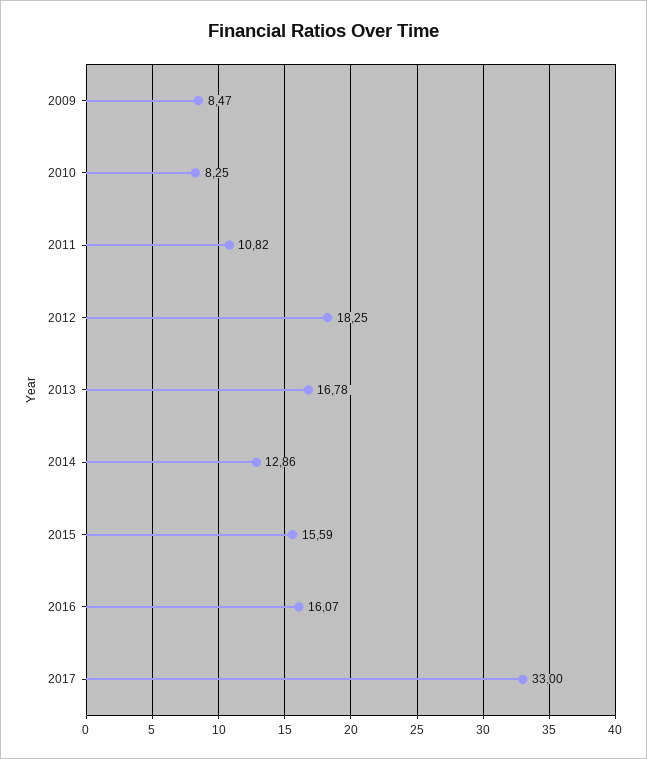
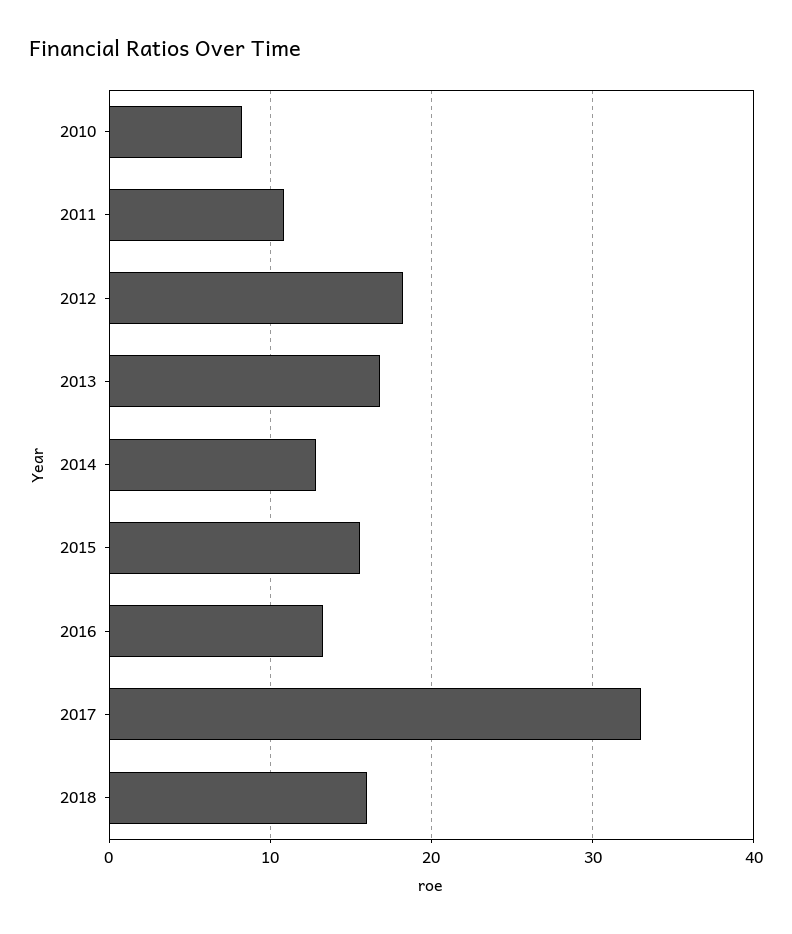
2009: 8.47 -> none
2016: 16.07 -> 13
2018: none -> 16

